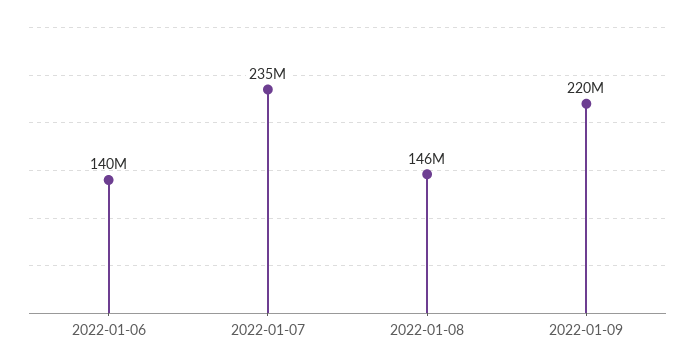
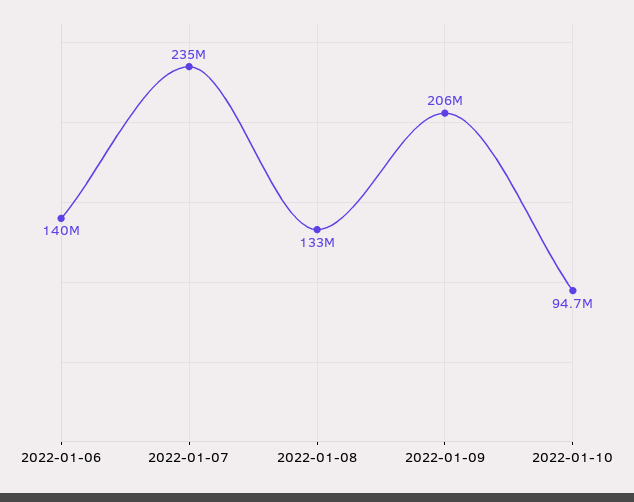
2022-01-08: 146000000 -> 133000000
2022-01-09: 220000000 -> 206000000
2022-01-10: none -> 94700000

